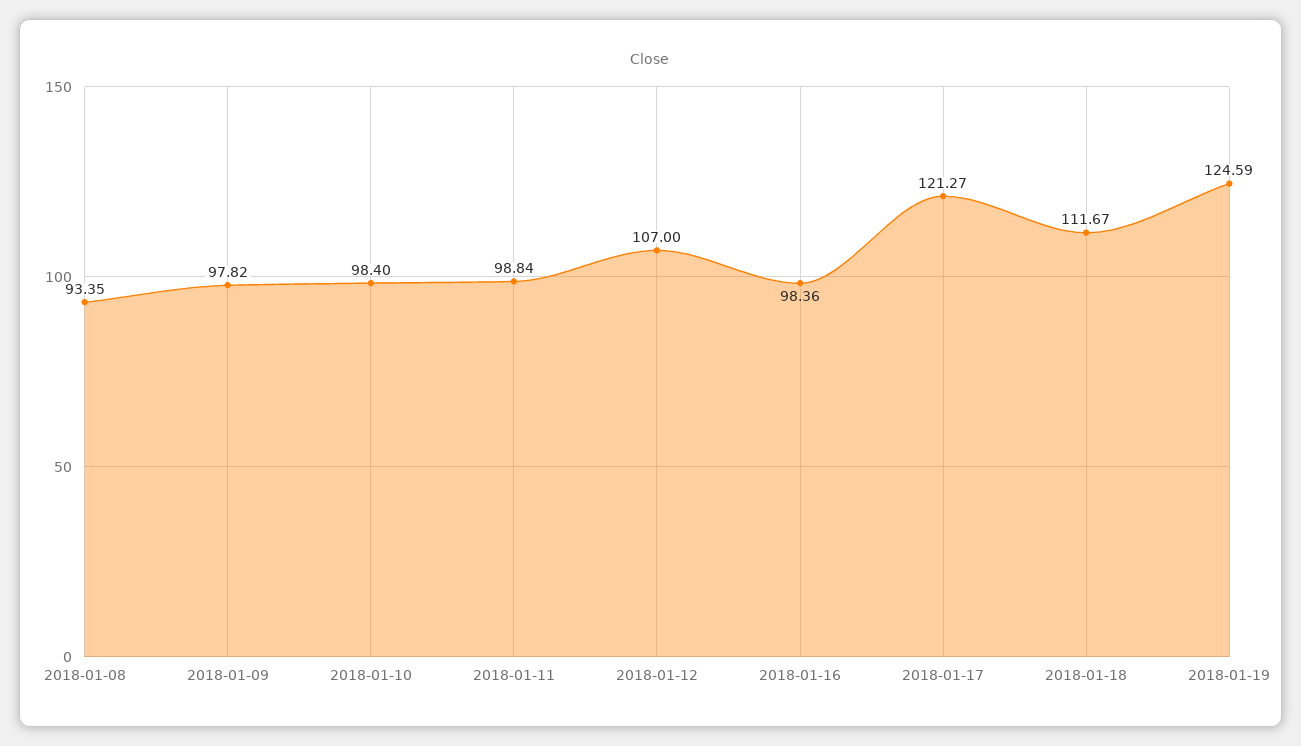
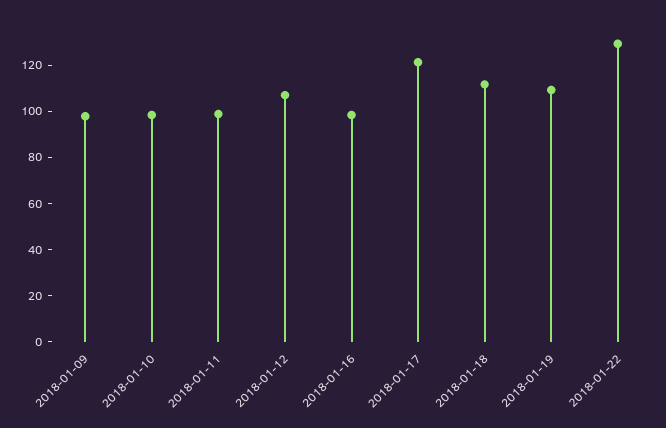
2018-01-08: 93.35 -> none
2018-01-19: 124.59 -> 110
2018-01-22: none -> 130

